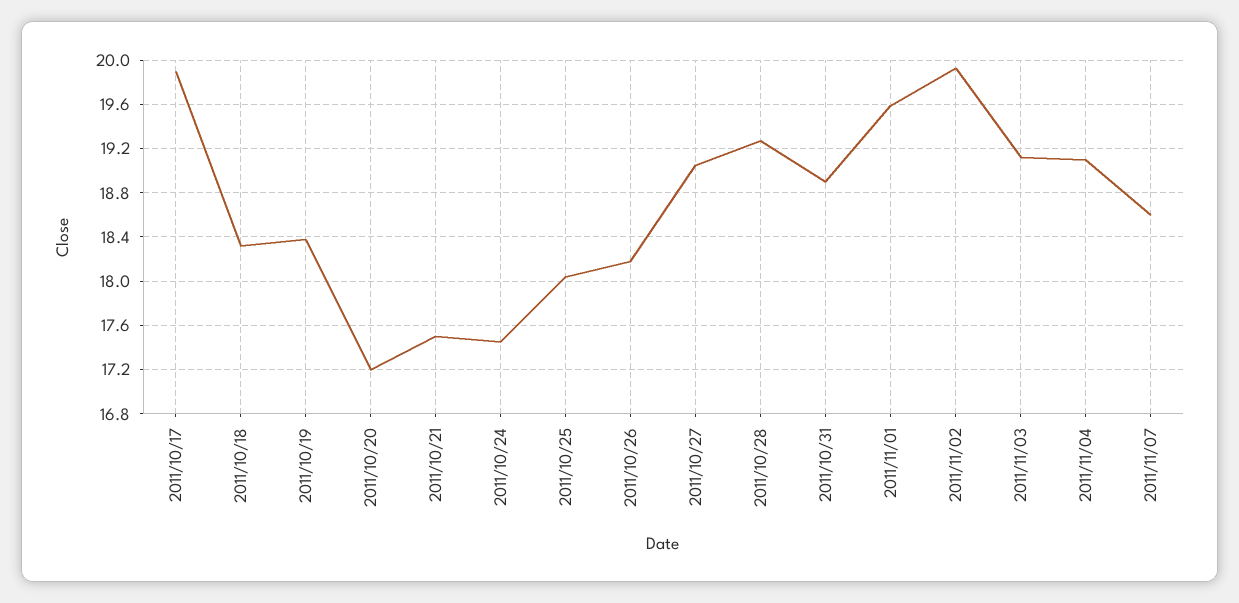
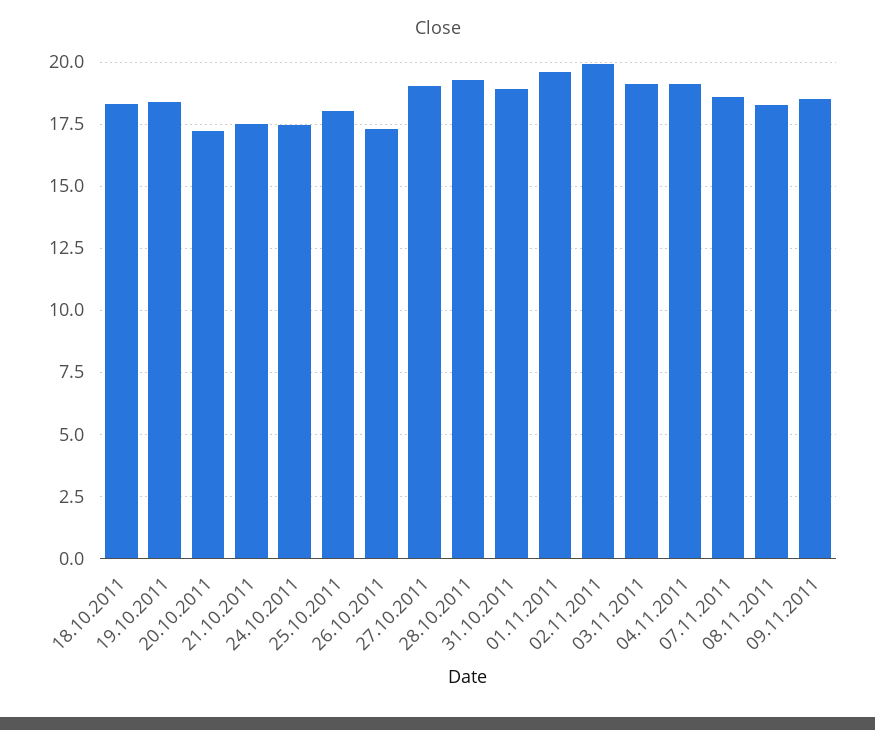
2011/10/17: 19.9 -> none
2011/10/26: 18.2 -> 17.25
08.11.2011: none -> 18.25
09.11.2011: none -> 18.5

